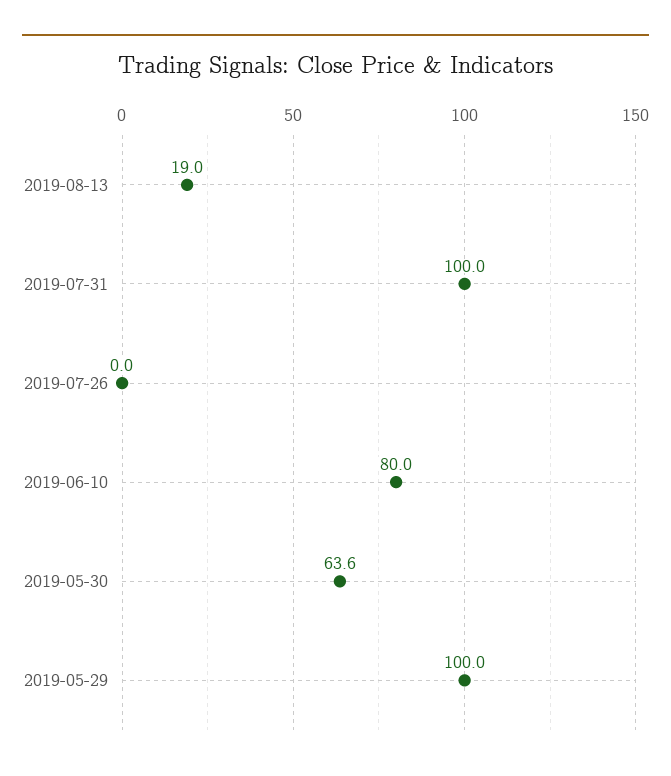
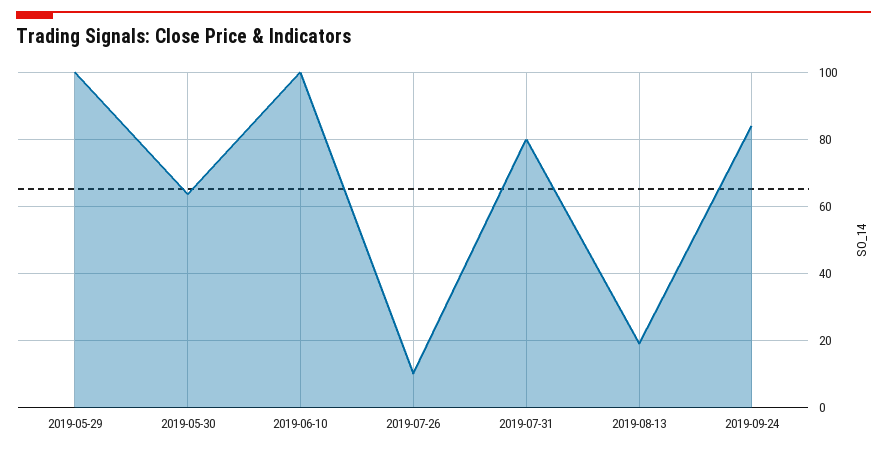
2019-07-31: 100 -> 80
2019-07-26: 0 -> 10
2019-06-10: 80 -> 100
2019-09-24: none -> 84

